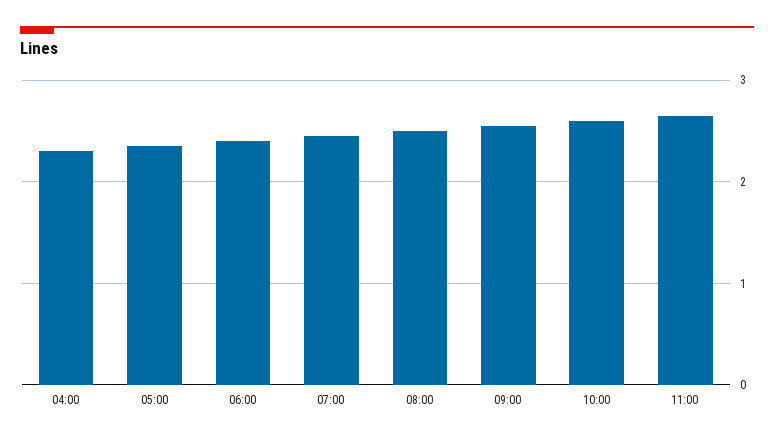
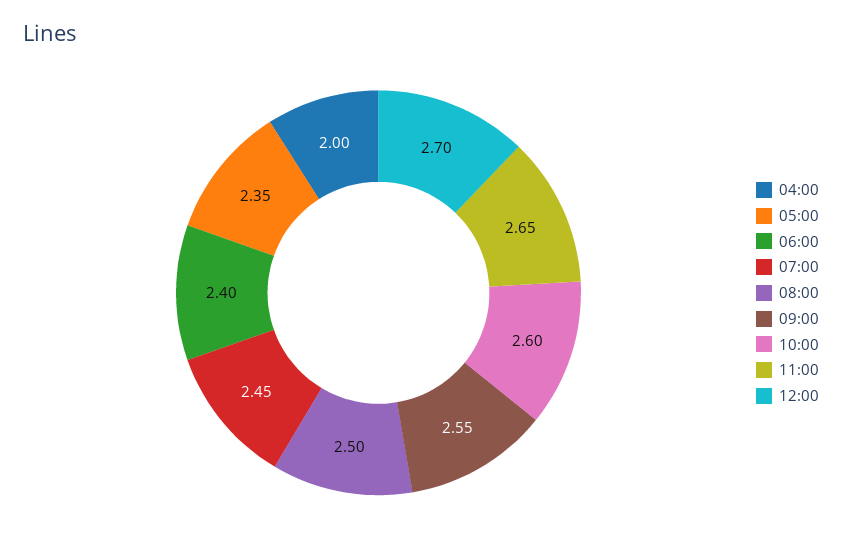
04:00: 2.3 -> 2
12:00: none -> 2.7

